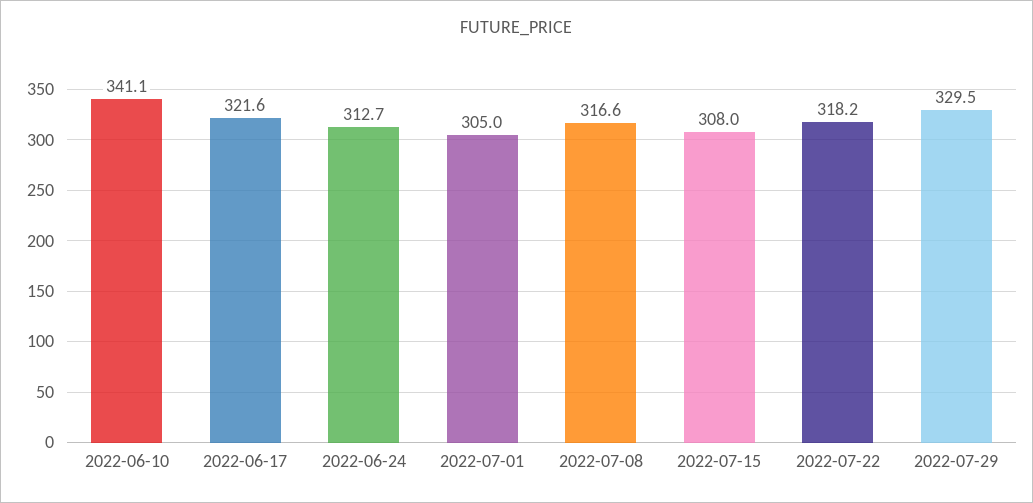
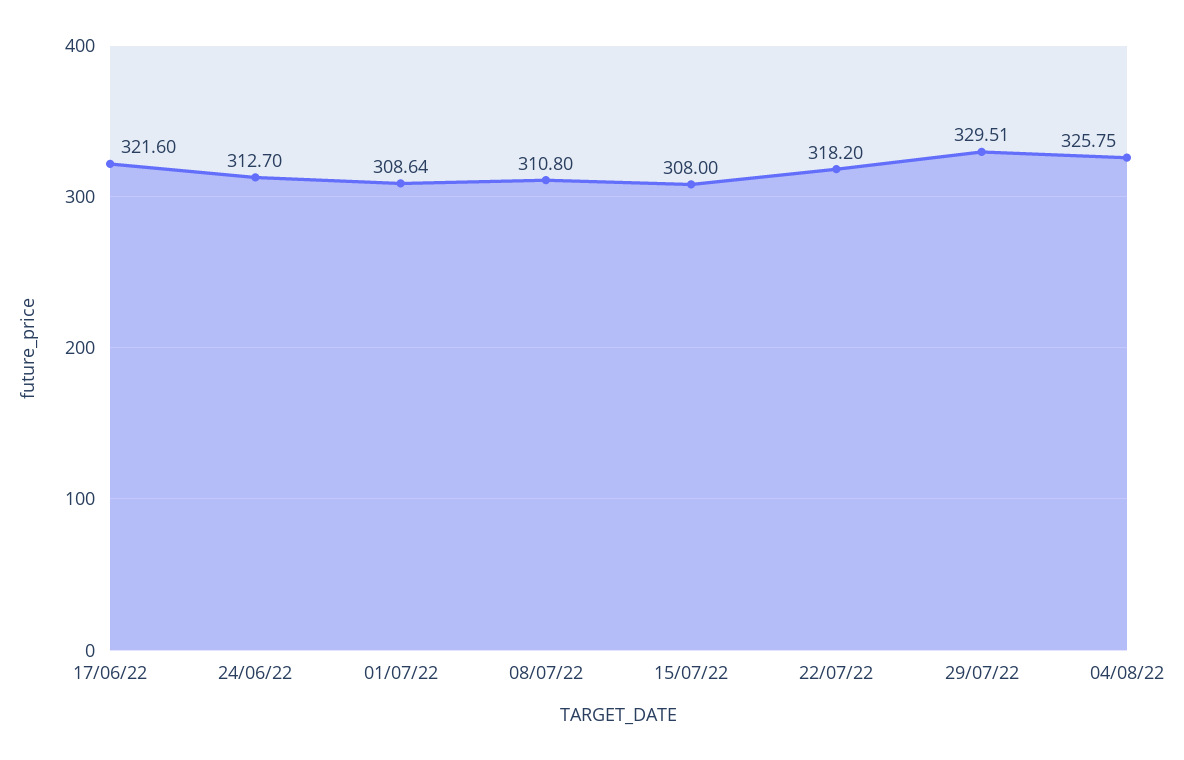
2022-06-10: 341.1 -> none
2022-07-01: 305 -> 308.64
2022-07-08: 316.6 -> 310.8
04/08/22: none -> 325.75

